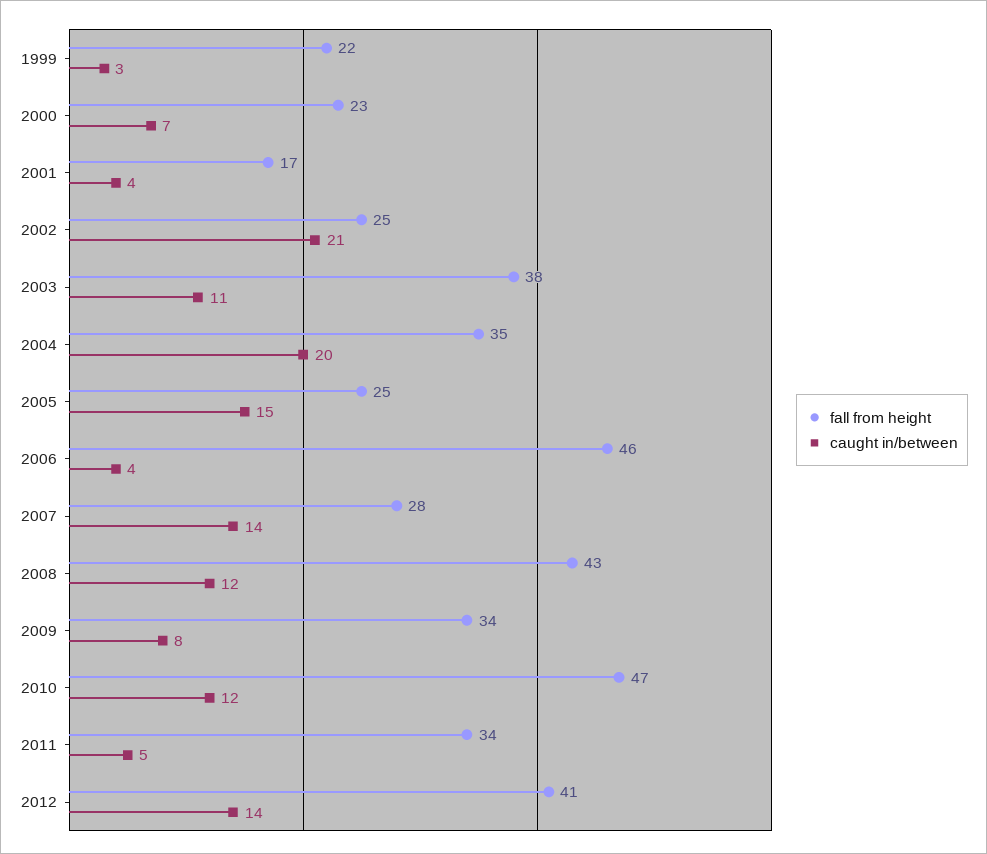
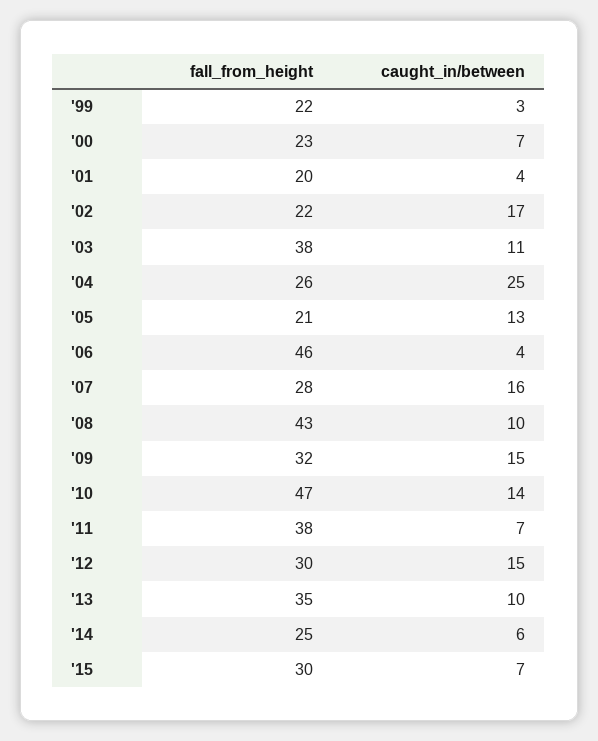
fall from height, 2001: 17 -> 20
fall from height, 2002: 25 -> 22
caught in/between, 2002: 21 -> 17
fall from height, 2004: 35 -> 26
caught in/between, 2004: 20 -> 25
fall from height, 2005: 25 -> 21
caught in/between, 2005: 15 -> 13
caught in/between, 2007: 14 -> 16
caught in/between, 2008: 12 -> 10
fall from height, 2009: 34 -> 32
caught in/between, 2009: 8 -> 15
caught in/between, 2010: 12 -> 14
fall from height, 2011: 34 -> 38
caught in/between, 2011: 5 -> 7
fall from height, 2012: 41 -> 30
caught in/between, 2012: 14 -> 15
fall from height, '13: none -> 35
caught in/between, '13: none -> 10
fall from height, '14: none -> 25
caught in/between, '14: none -> 6
fall from height, '15: none -> 30
caught in/between, '15: none -> 7

